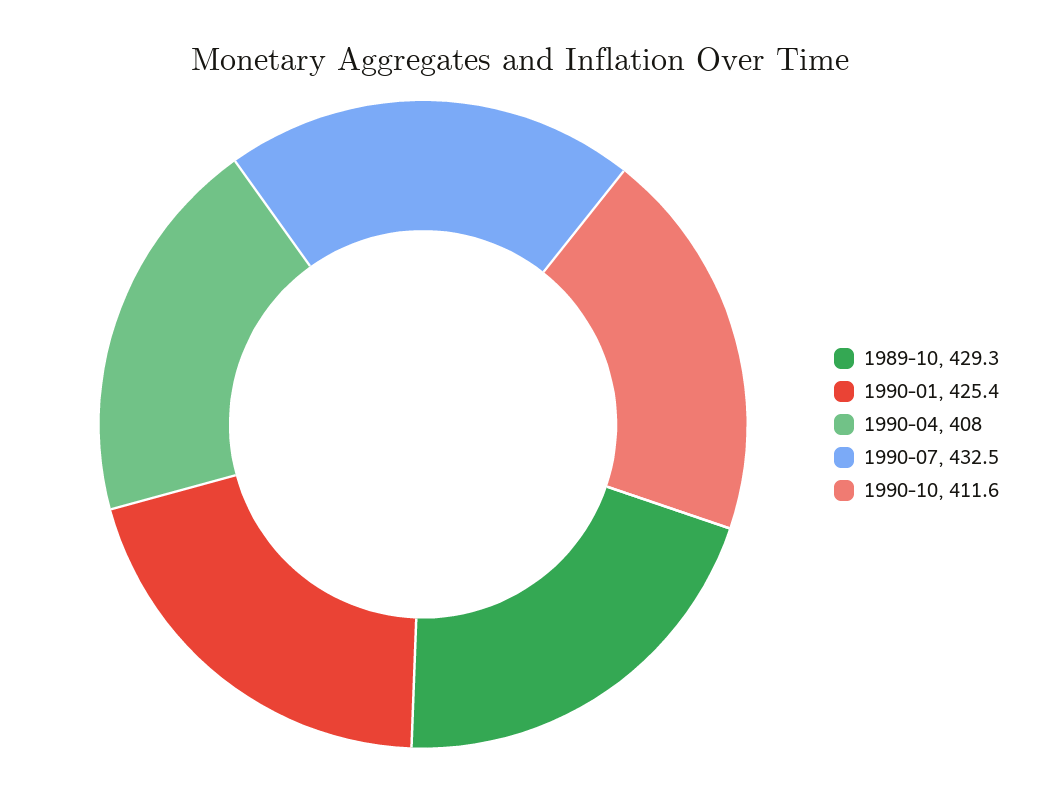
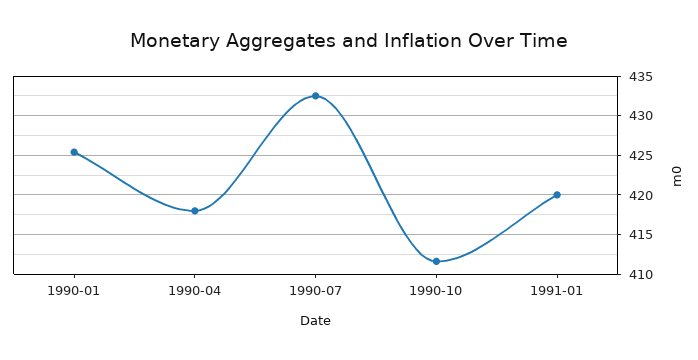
1989-10: 429.3 -> none
1990-04: 408 -> 418
1991-01: none -> 420

